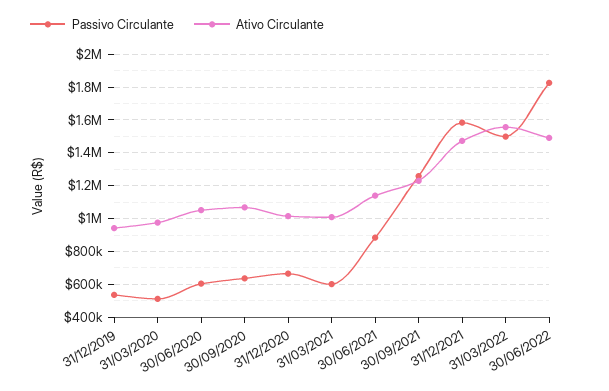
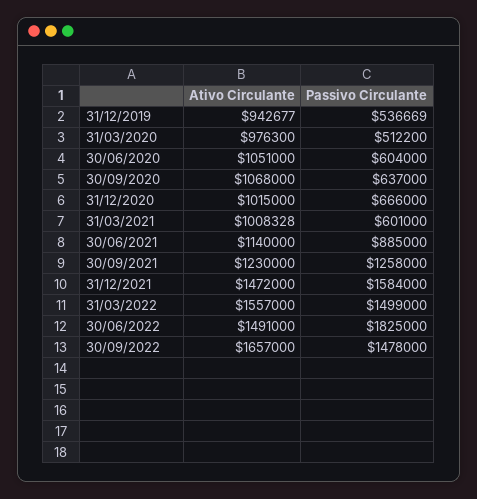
Ativo Circulante, 30/09/2022: none -> 1657000
Passivo Circulante, 30/09/2022: none -> 1478000

